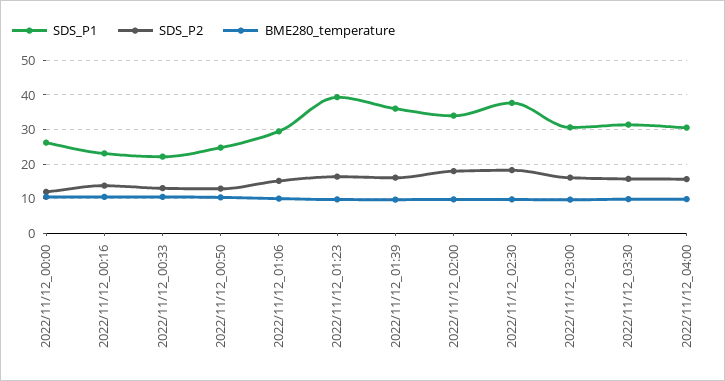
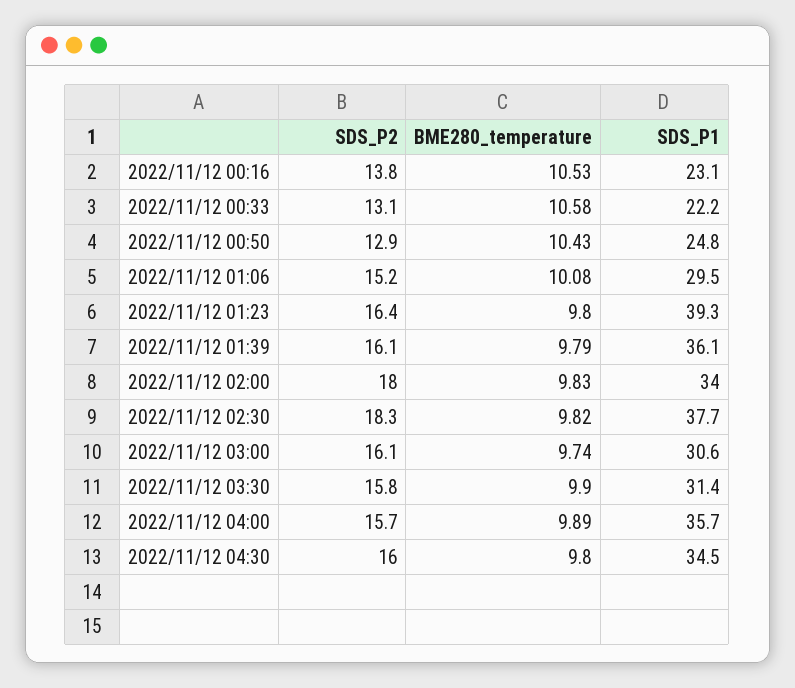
SDS_P1, 2022/11/12_00:00: 26 -> none
SDS_P2, 2022/11/12_00:00: 12 -> none
BME280_temperature, 2022/11/12_00:00: 10 -> none
SDS_P1, 2022/11/12_04:00: 30 -> 35.7
SDS_P2, 2022/11/12 04:30: none -> 16
BME280_temperature, 2022/11/12 04:30: none -> 9.8
SDS_P1, 2022/11/12 04:30: none -> 34.5

